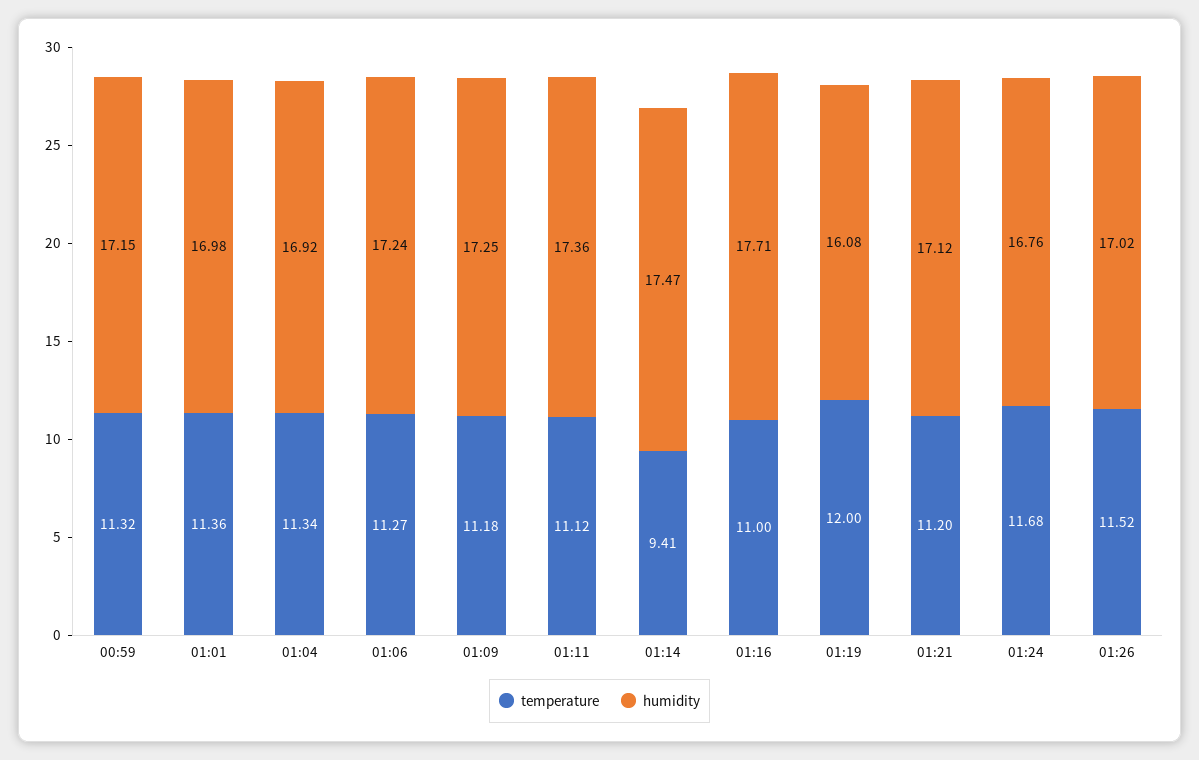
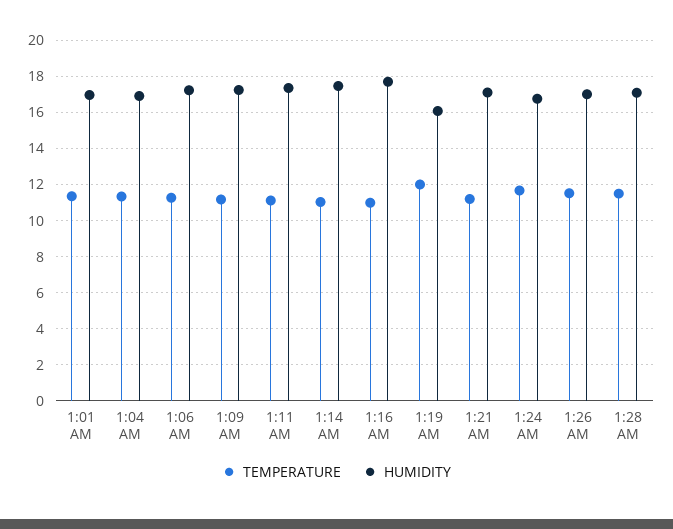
temperature, 00:59: 11.32 -> none
humidity, 00:59: 17.15 -> none
temperature, 01:14: 9.41 -> 11
temperature, 1:28 AM: none -> 11.5
humidity, 1:28 AM: none -> 17

